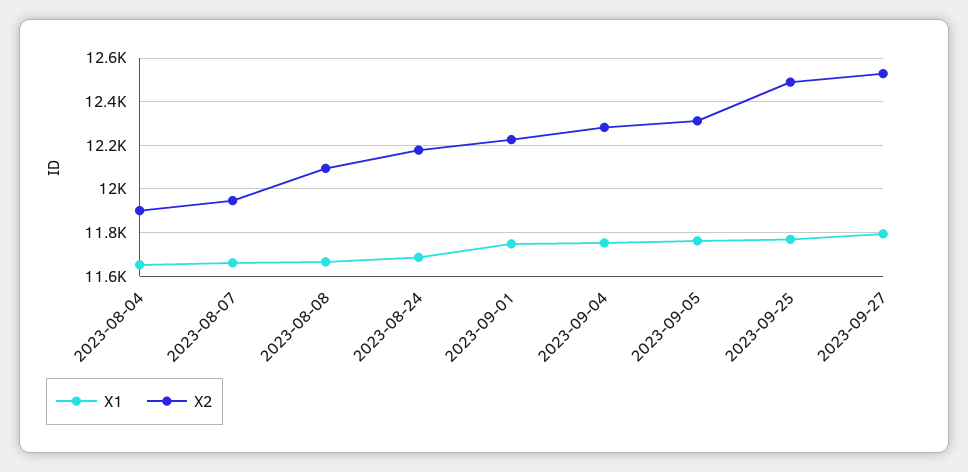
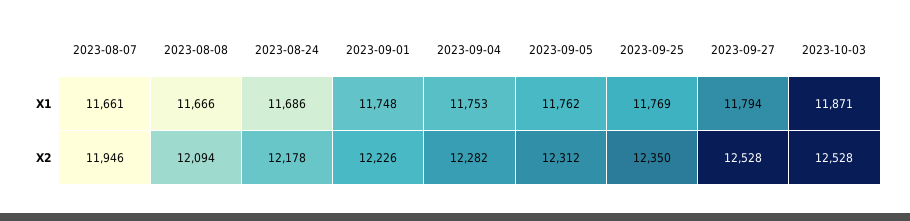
X1, 2023-08-04: 11650 -> none
X2, 2023-08-04: 11900 -> none
X2, 2023-09-25: 12500 -> 12350
X1, 2023-10-03: none -> 11871
X2, 2023-10-03: none -> 12528

